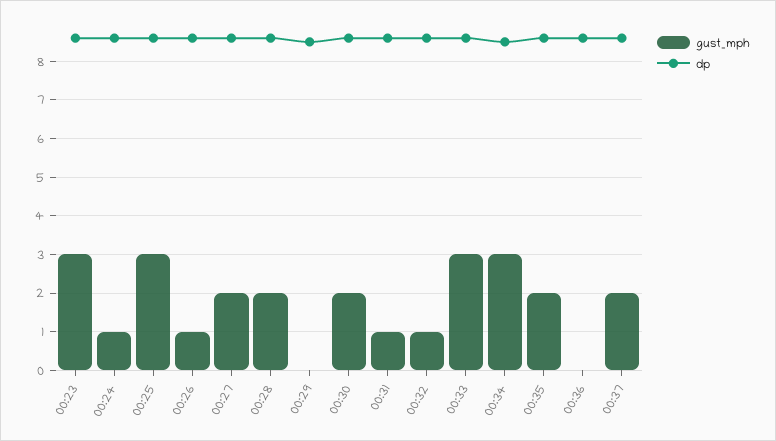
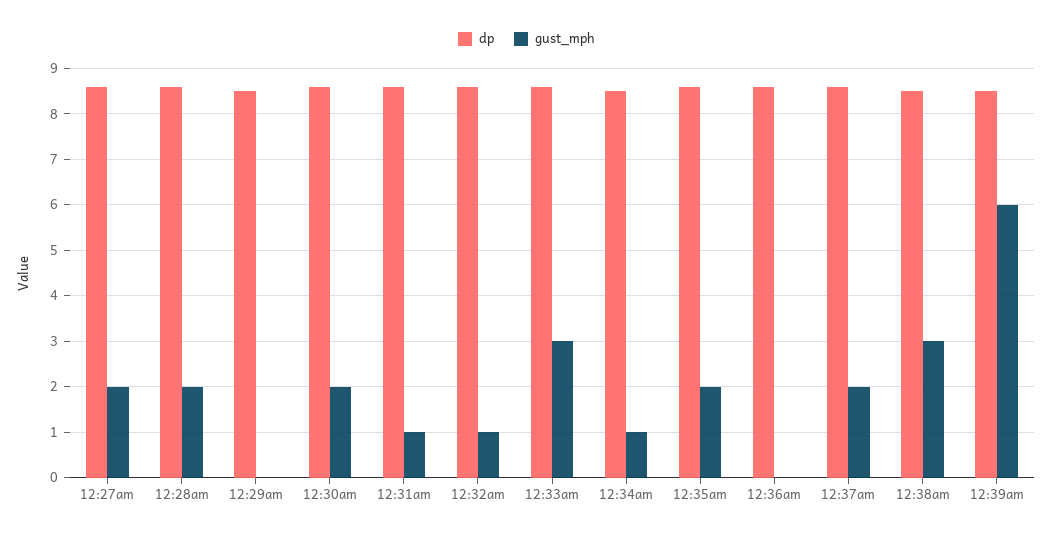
gust_mph, 00:23: 3 -> none
dp, 00:23: 8.5 -> none
gust_mph, 00:24: 1 -> none
dp, 00:24: 8.5 -> none
gust_mph, 00:25: 3 -> none
dp, 00:25: 8.5 -> none
gust_mph, 00:26: 1 -> none
dp, 00:26: 8.5 -> none
gust_mph, 00:34: 3 -> 1
dp, 12:38am: none -> 8.5
gust_mph, 12:38am: none -> 3
dp, 12:39am: none -> 8.5
gust_mph, 12:39am: none -> 6

